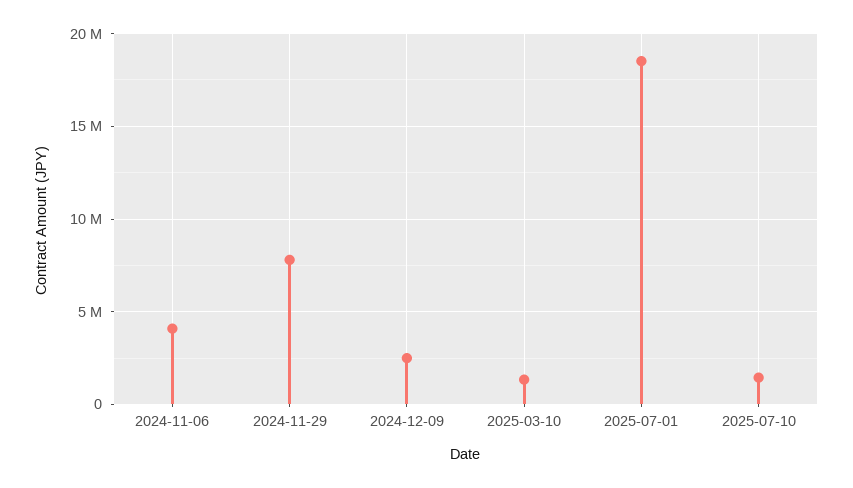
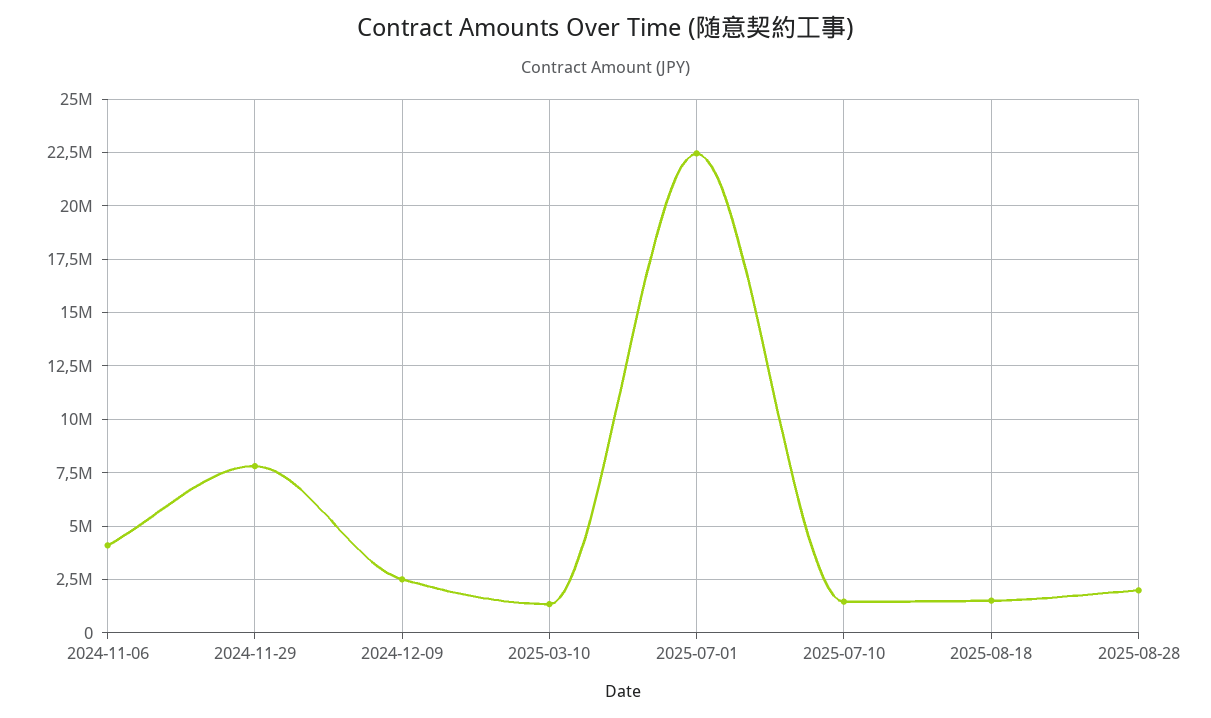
2025-07-01: 18500000 -> 22500000
2025-08-18: none -> 1500000
2025-08-28: none -> 2000000

